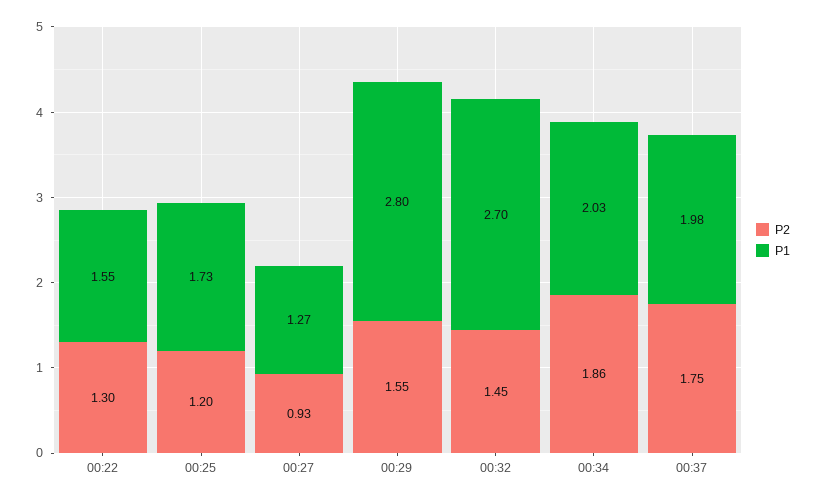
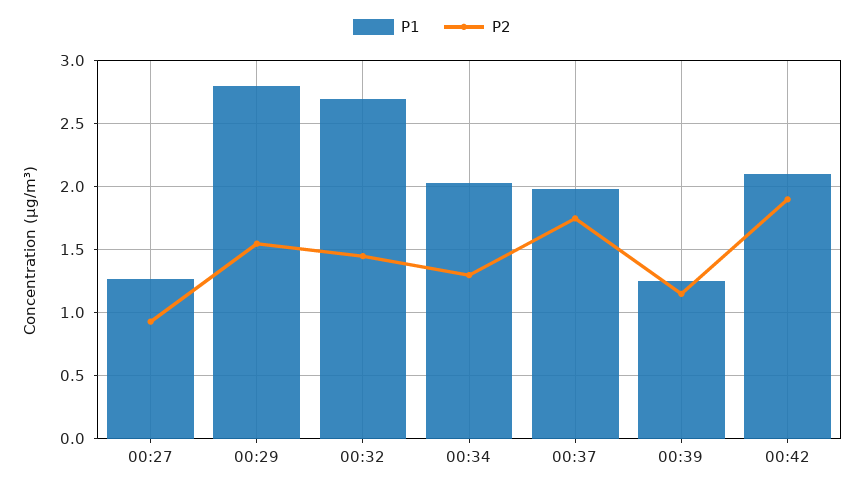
P2, 00:22: 1.3 -> none
P1, 00:22: 1.55 -> none
P2, 00:25: 1.2 -> none
P1, 00:25: 1.73 -> none
P2, 00:34: 1.86 -> 1.3
P1, 00:39: none -> 1.25
P2, 00:39: none -> 1.15
P1, 00:42: none -> 2.1
P2, 00:42: none -> 1.9

